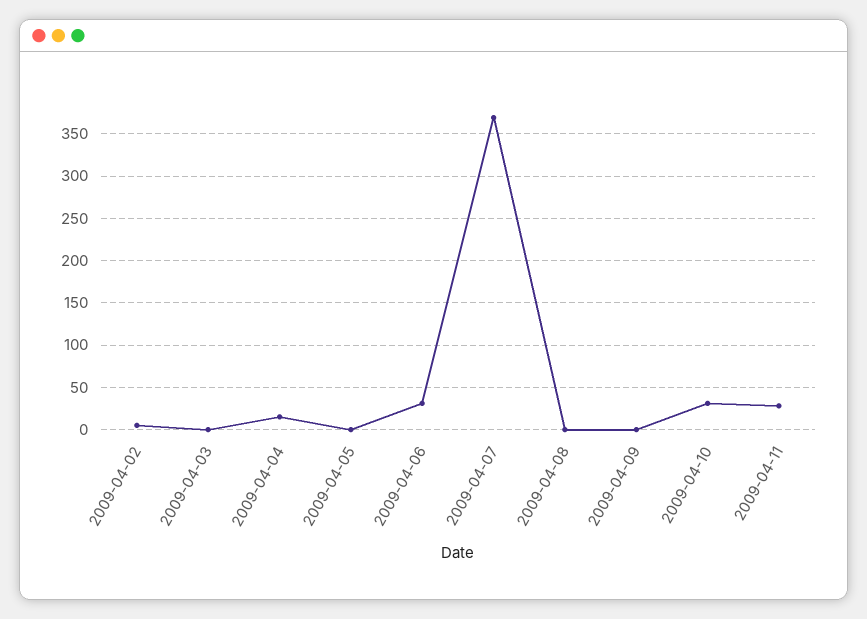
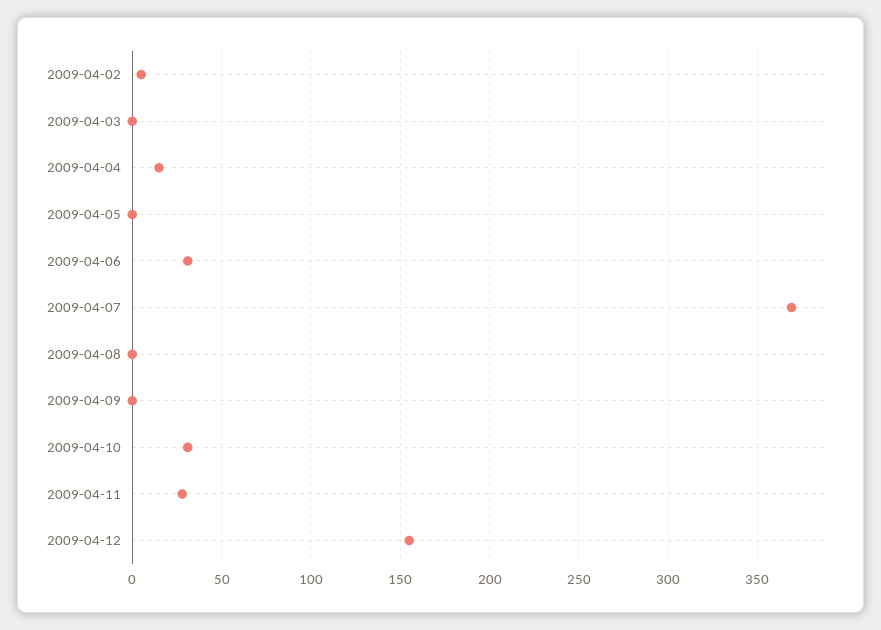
2009-04-12: none -> 155

